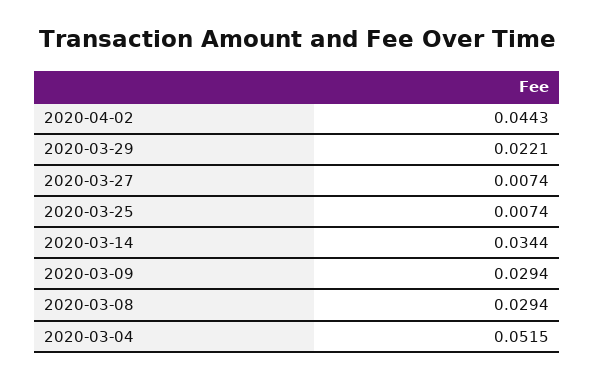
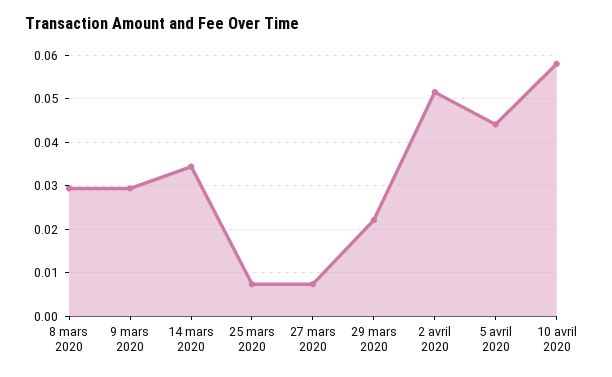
2020-04-02: 0.0443 -> 0.052
2020-03-04: 0.0515 -> none
5 avril 2020: none -> 0.044
10 avril 2020: none -> 0.058

